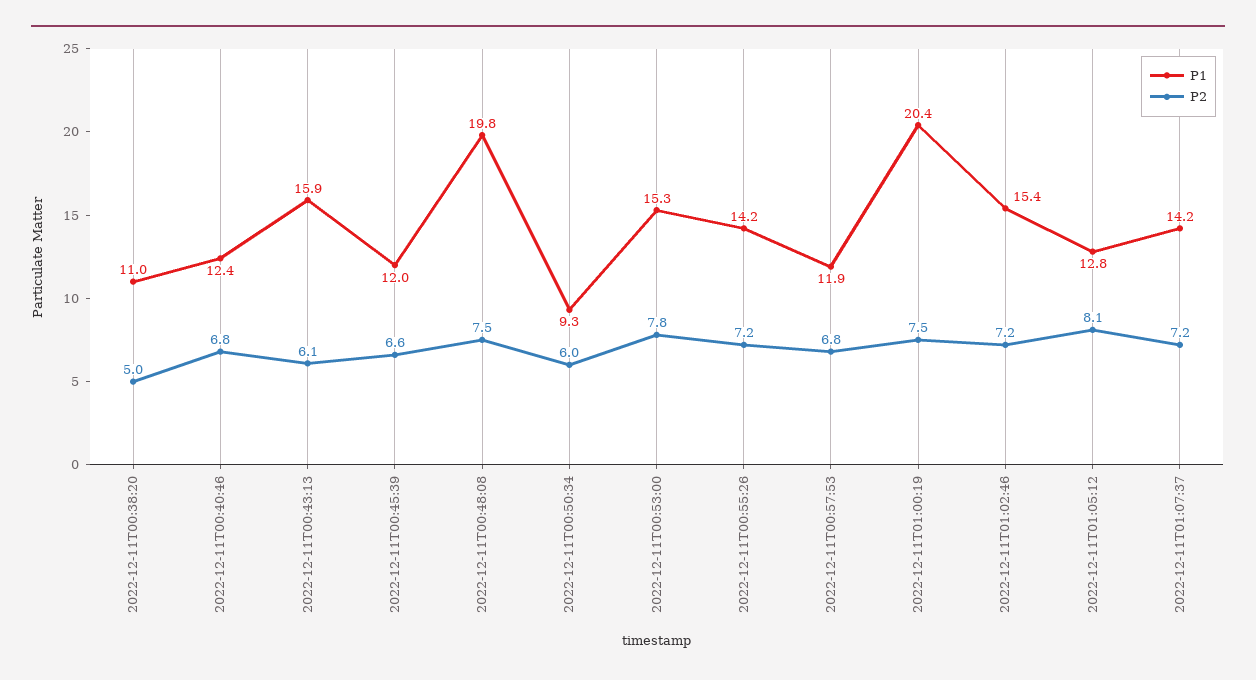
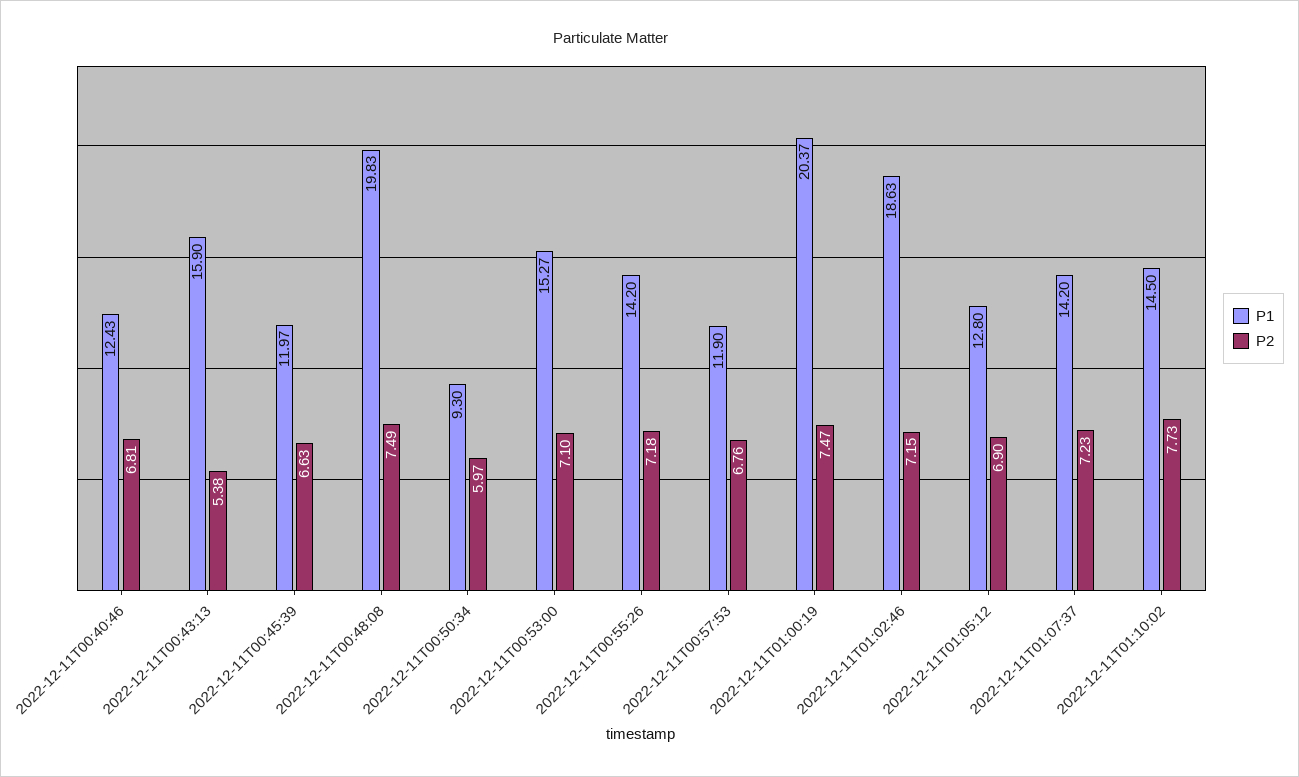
P1, 2022-12-11T00:38:20: 11 -> none
P2, 2022-12-11T00:38:20: 5 -> none
P2, 2022-12-11T00:43:13: 6.1 -> 5.38
P2, 2022-12-11T00:53:00: 7.8 -> 7.1
P1, 2022-12-11T01:02:46: 15.4 -> 18.63
P2, 2022-12-11T01:05:12: 8.1 -> 6.9
P1, 2022-12-11T01:10:02: none -> 14.5
P2, 2022-12-11T01:10:02: none -> 7.73

